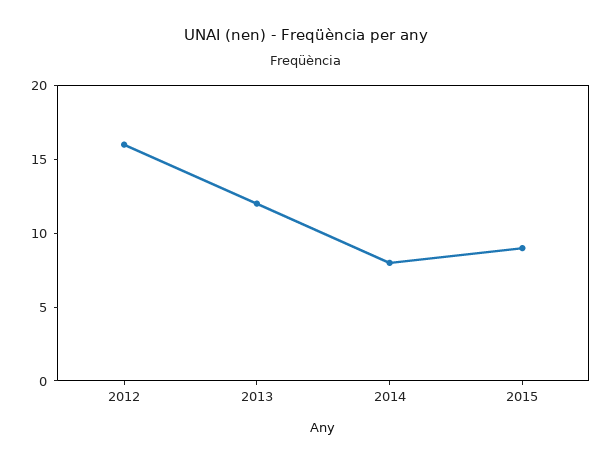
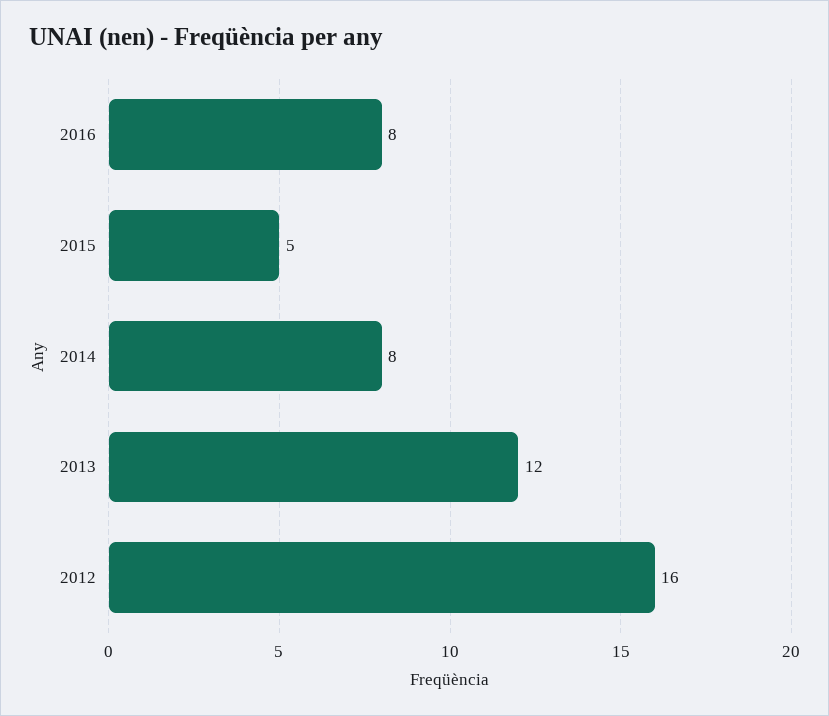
2015: 9 -> 5
2016: none -> 8

